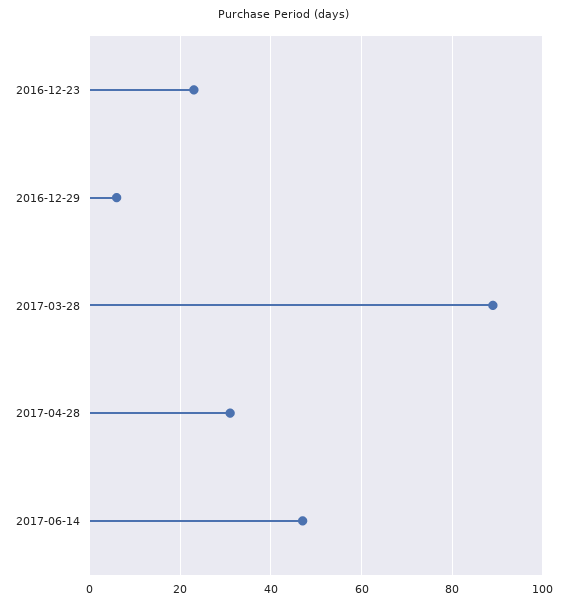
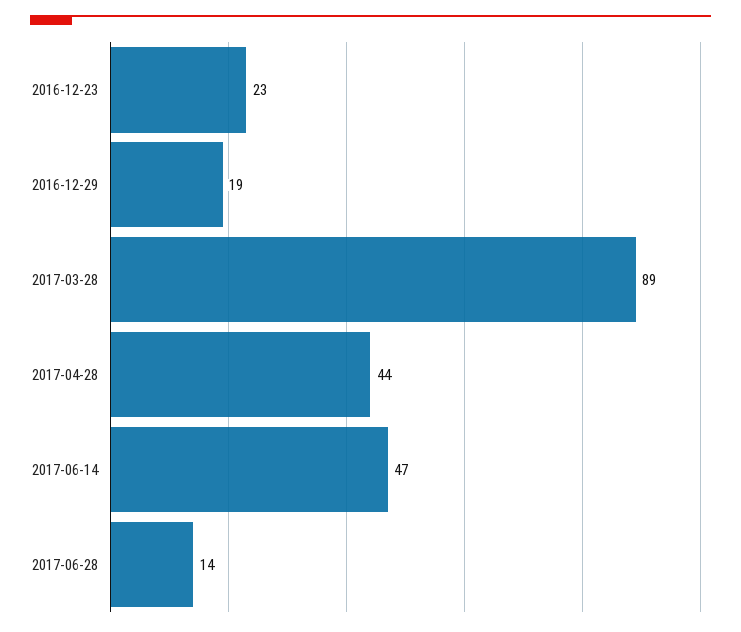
2016-12-29: 5 -> 19
2017-04-28: 30 -> 44
2017-06-28: none -> 14

